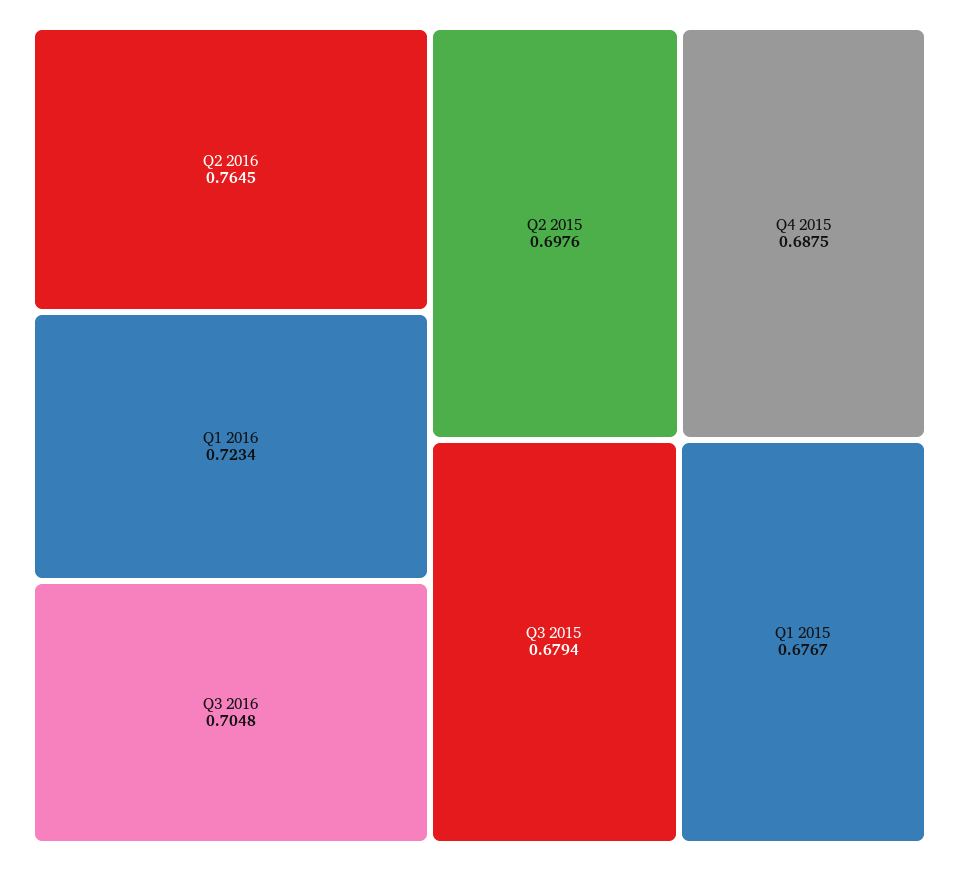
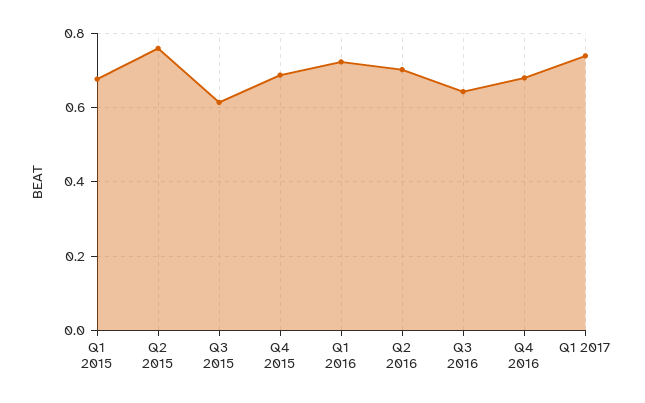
Q2 2016: 0.7645 -> 0.7
Q3 2016: 0.7048 -> 0.64
Q2 2015: 0.6976 -> 0.76
Q3 2015: 0.6794 -> 0.62
Q4 2016: none -> 0.68
Q1 2017: none -> 0.74

